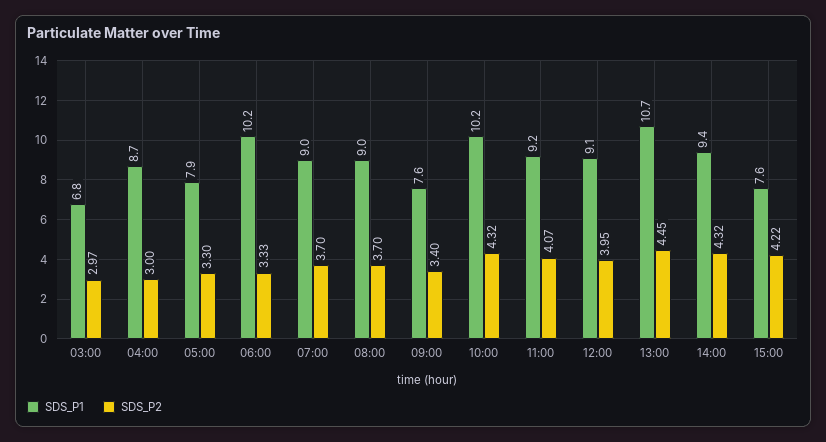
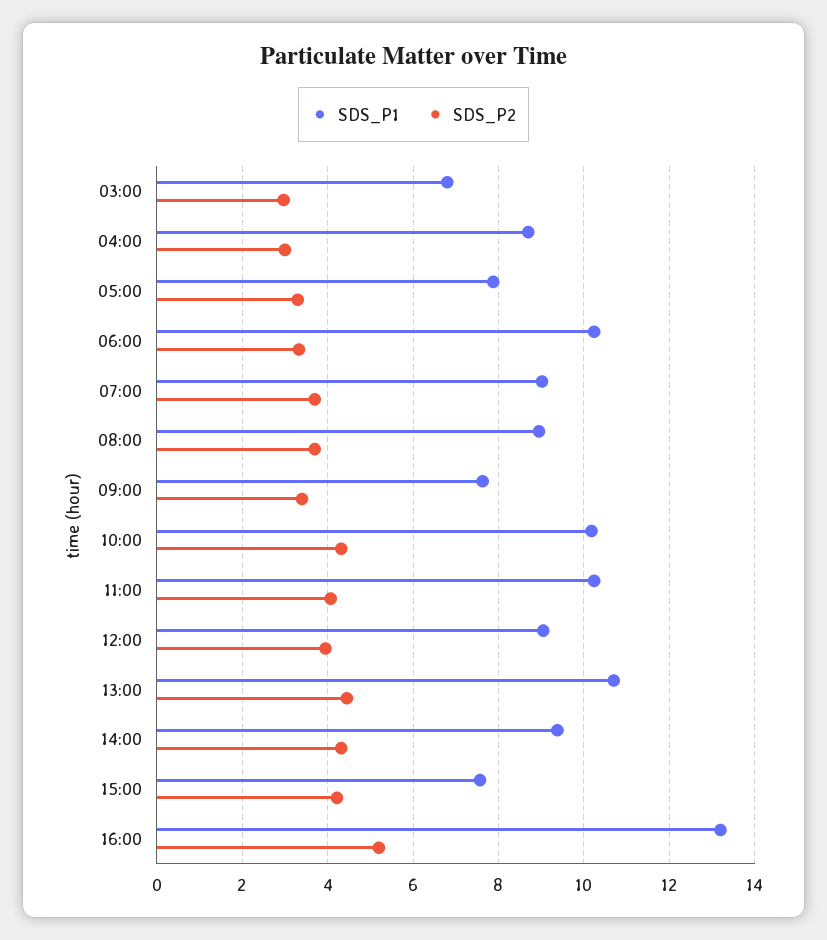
SDS_P1, 11:00: 9.2 -> 10.2
SDS_P1, 16:00: none -> 13.2
SDS_P2, 16:00: none -> 5.2

